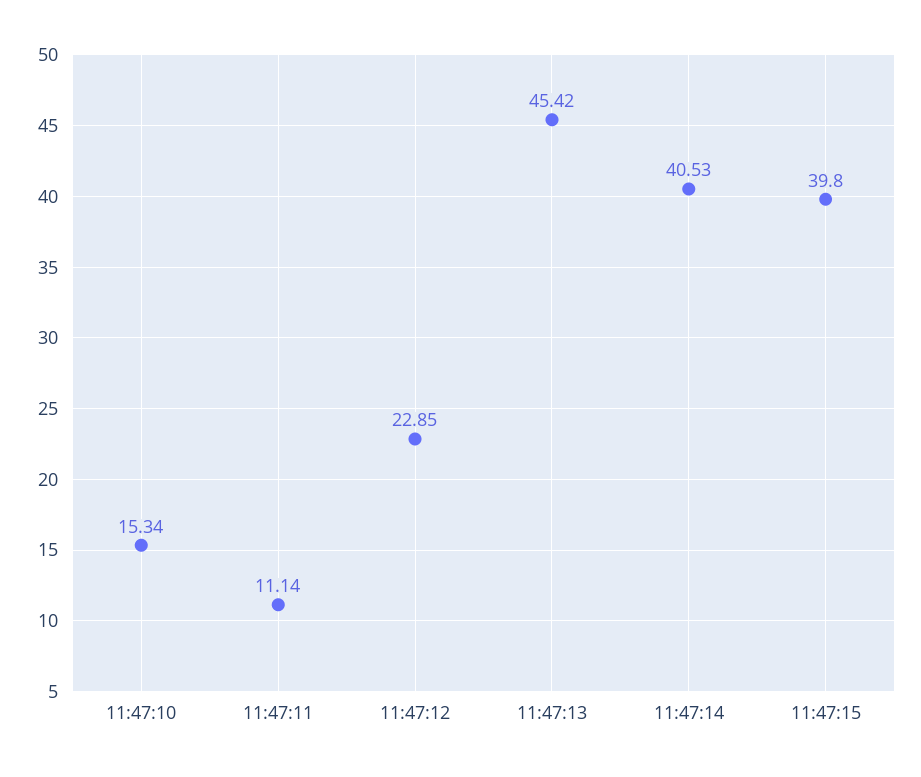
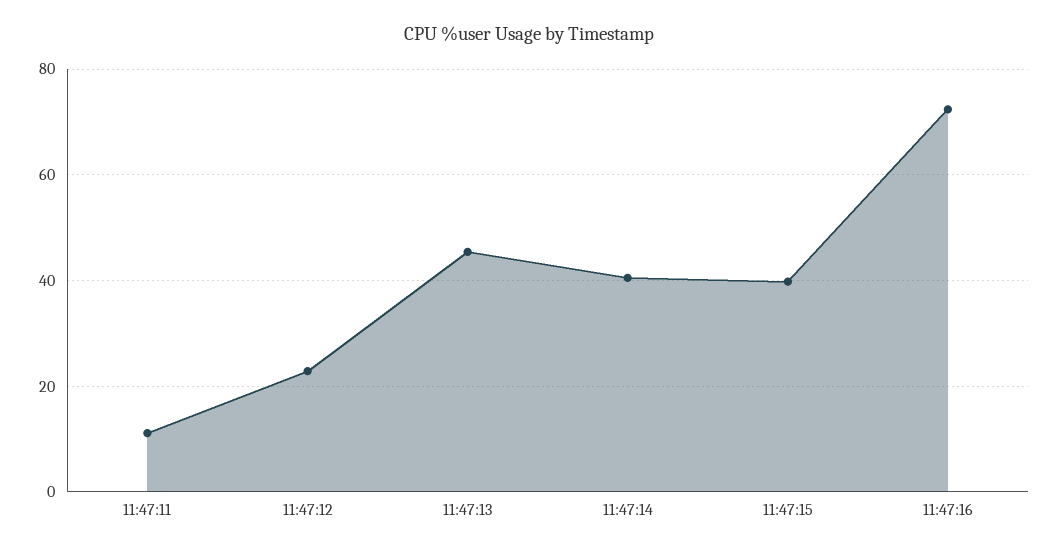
11:47:10: 15.34 -> none
11:47:16: none -> 72

